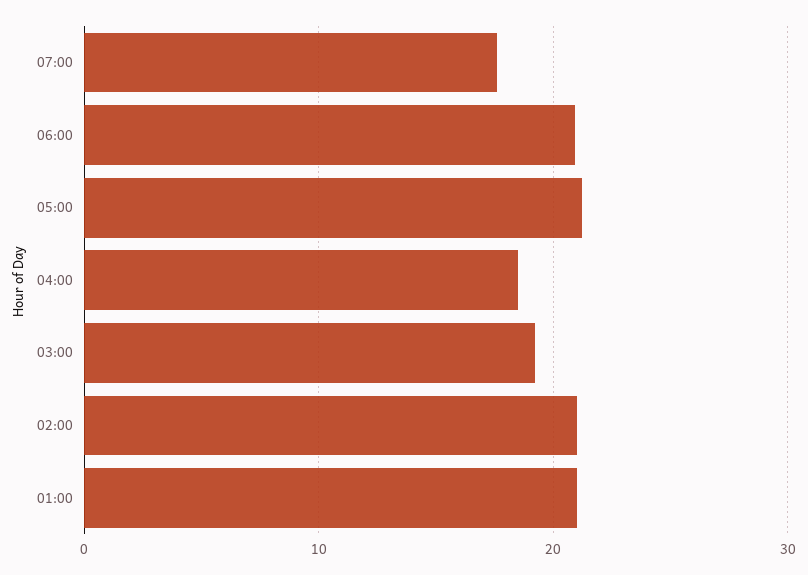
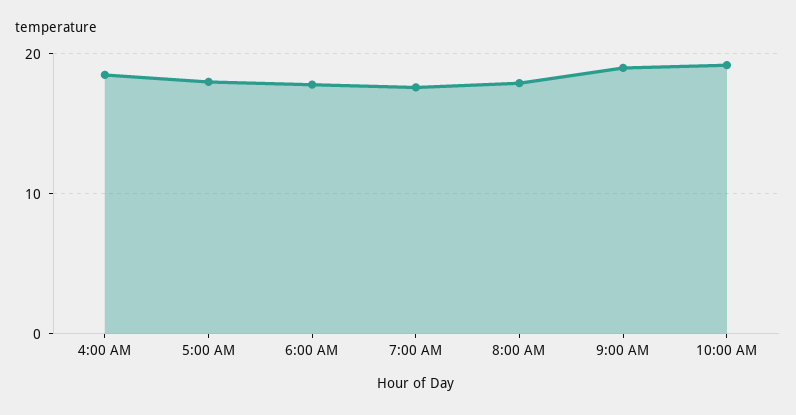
06:00: 21 -> 18
05:00: 21 -> 18
03:00: 19 -> none
02:00: 21 -> none
01:00: 21 -> none
8:00 AM: none -> 18
9:00 AM: none -> 19
10:00 AM: none -> 19

